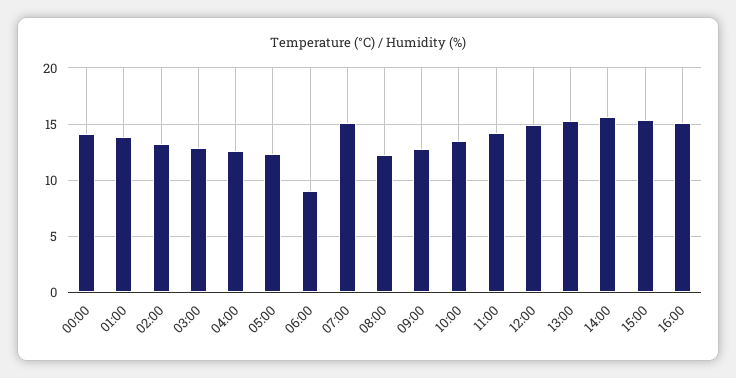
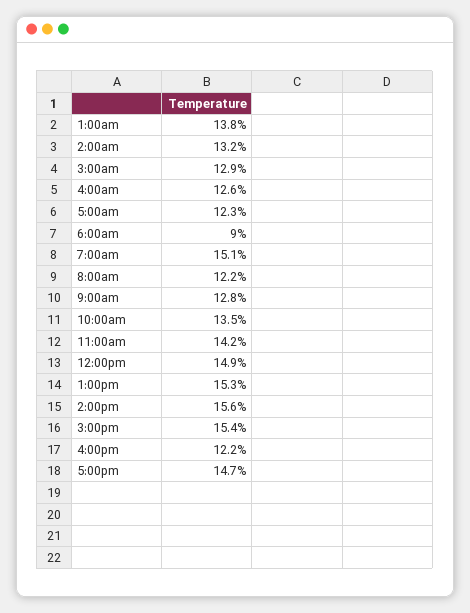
00:00: 14 -> none
16:00: 15 -> 12.2
5:00pm: none -> 14.7

